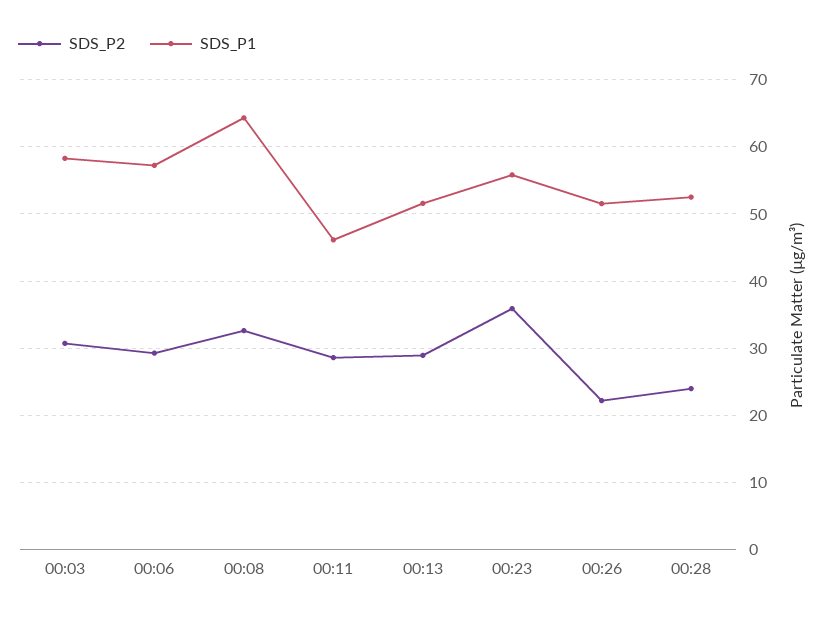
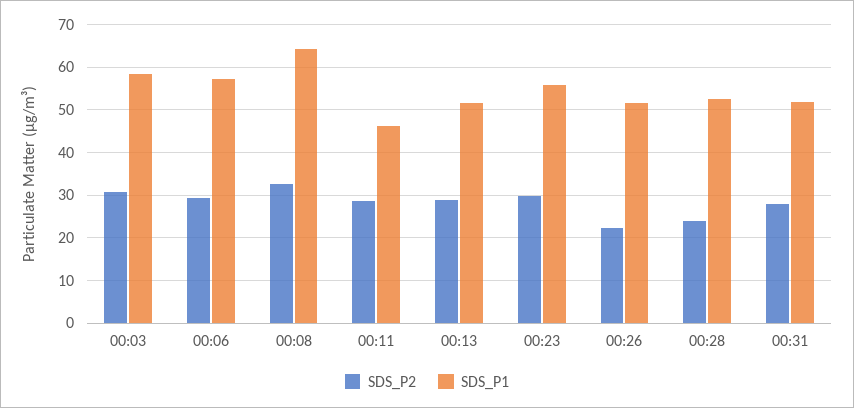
SDS_P2, 00:23: 36 -> 30
SDS_P2, 00:31: none -> 28
SDS_P1, 00:31: none -> 52

